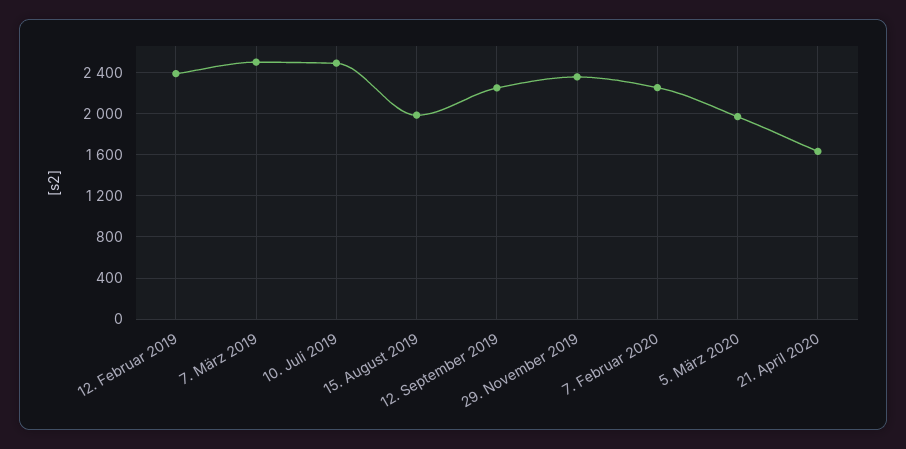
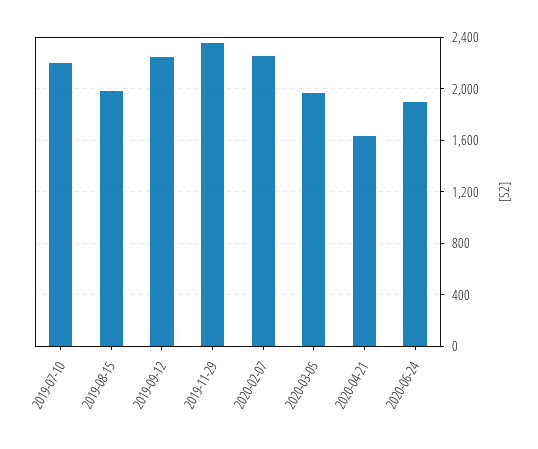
12. Februar 2019: 2400 -> none
7. März 2019: 2500 -> none
10. Juli 2019: 2500 -> 2200
2020-06-24: none -> 1900

